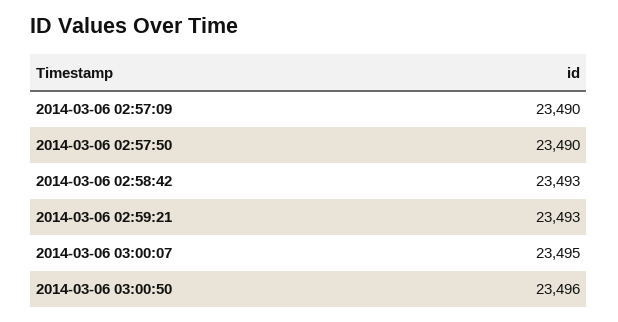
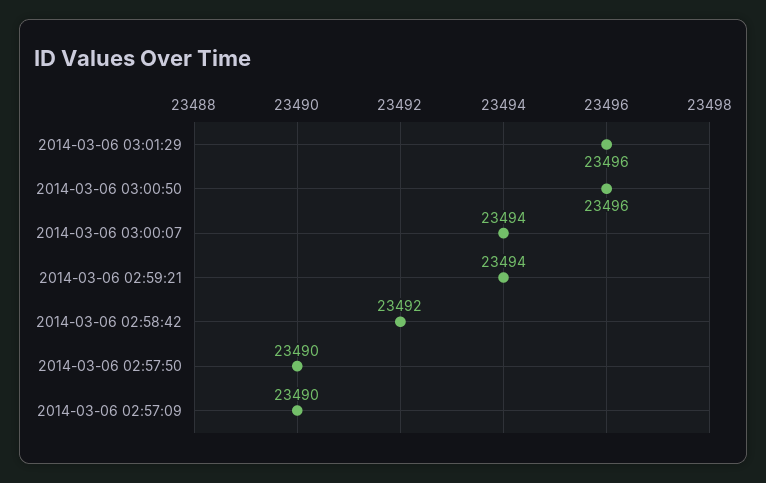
2014-03-06 02:58:42: 23493 -> 23492
2014-03-06 02:59:21: 23493 -> 23494
2014-03-06 03:00:07: 23495 -> 23494
2014-03-06 03:01:29: none -> 23496

